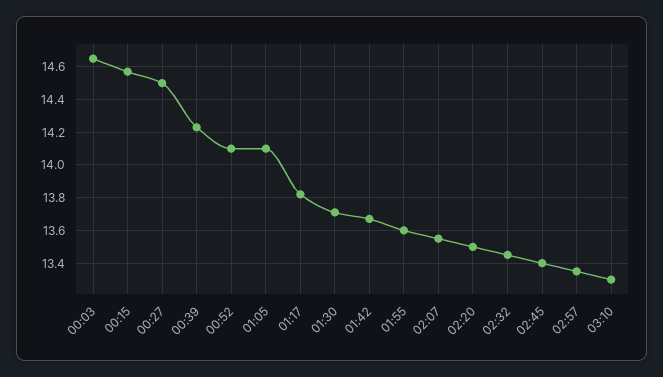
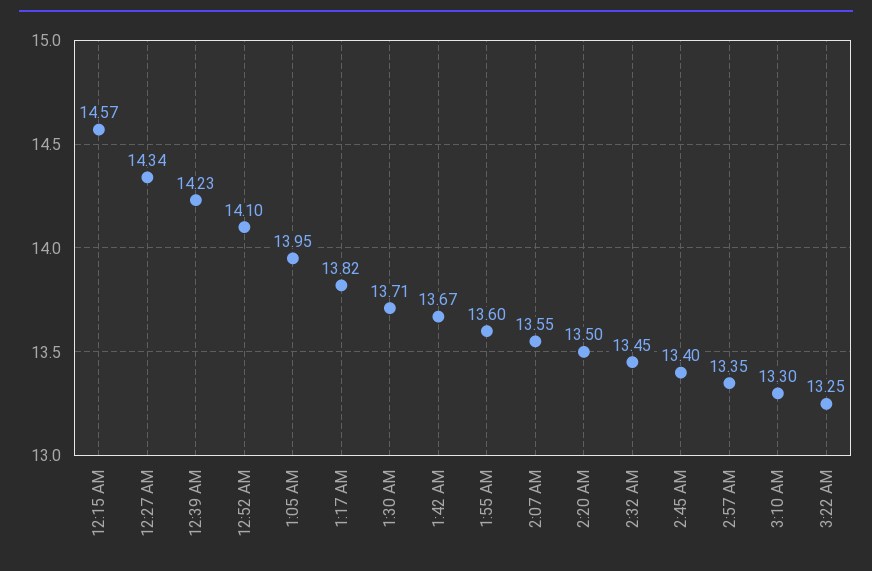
00:03: 14.65 -> none
00:27: 14.5 -> 14.34
01:05: 14.1 -> 13.95
3:22 AM: none -> 13.25

